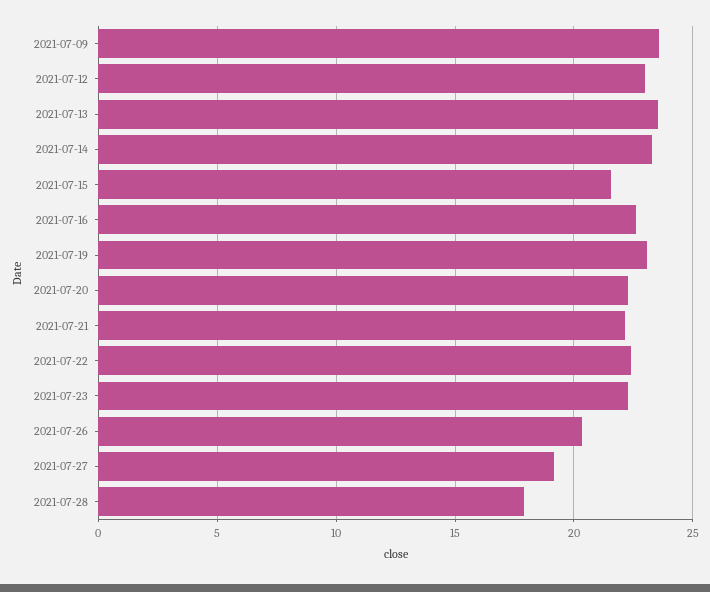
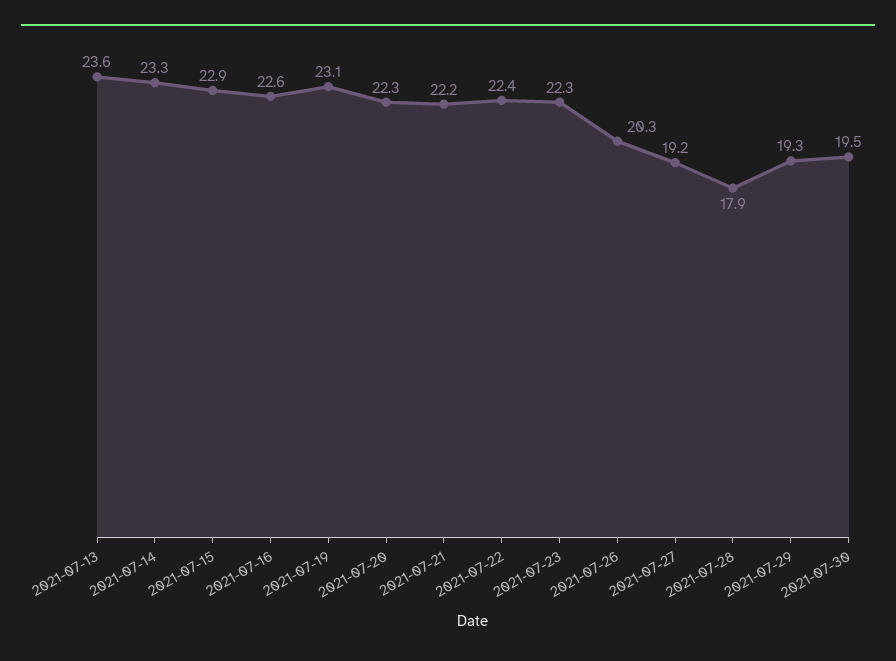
2021-07-09: 23.5 -> none
2021-07-12: 23 -> none
2021-07-15: 21.5 -> 22.9
2021-07-29: none -> 19.3
2021-07-30: none -> 19.5

